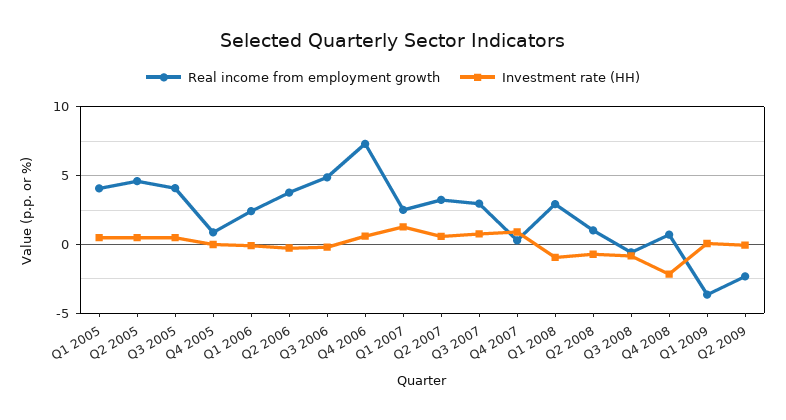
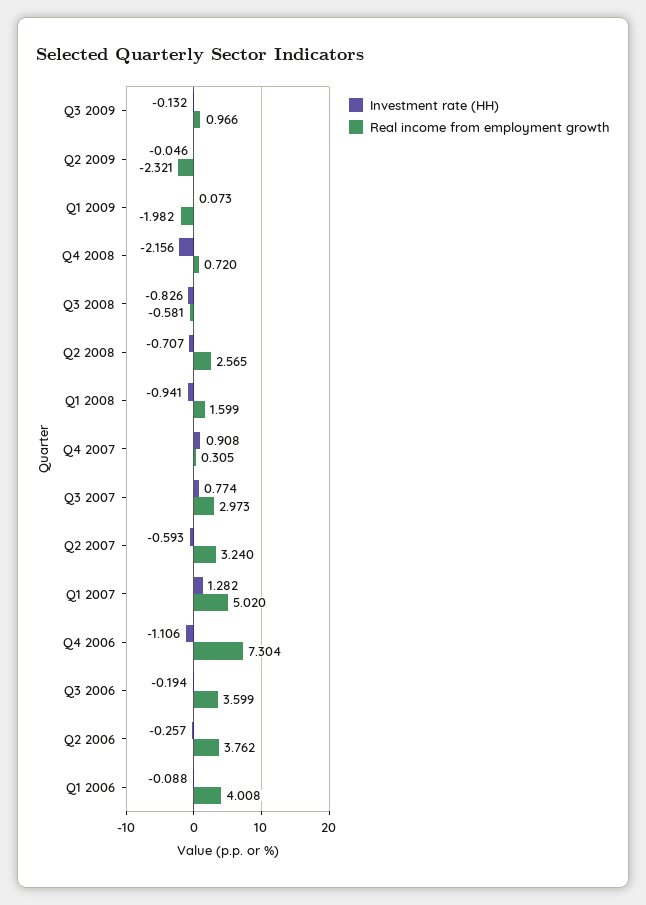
Real income from employment growth, Q1 2005: 4 -> none
Investment rate (HH), Q1 2005: 0.5 -> none
Real income from employment growth, Q2 2005: 4.5 -> none
Investment rate (HH), Q2 2005: 0.5 -> none
Real income from employment growth, Q3 2005: 4 -> none
Investment rate (HH), Q3 2005: 0.5 -> none
Real income from employment growth, Q4 2005: 1 -> none
Investment rate (HH), Q4 2005: 0 -> none
Real income from employment growth, Q1 2006: 2.5 -> 4.008
Real income from employment growth, Q3 2006: 5 -> 3.599
Investment rate (HH), Q4 2006: 0.5 -> -1.106
Real income from employment growth, Q1 2007: 2.5 -> 5.02
Investment rate (HH), Q2 2007: 0.5 -> -0.593
Real income from employment growth, Q1 2008: 3 -> 1.599
Real income from employment growth, Q2 2008: 1 -> 2.565
Real income from employment growth, Q1 2009: -3.5 -> -1.982
Investment rate (HH), Q3 2009: none -> -0.132
Real income from employment growth, Q3 2009: none -> 0.966

